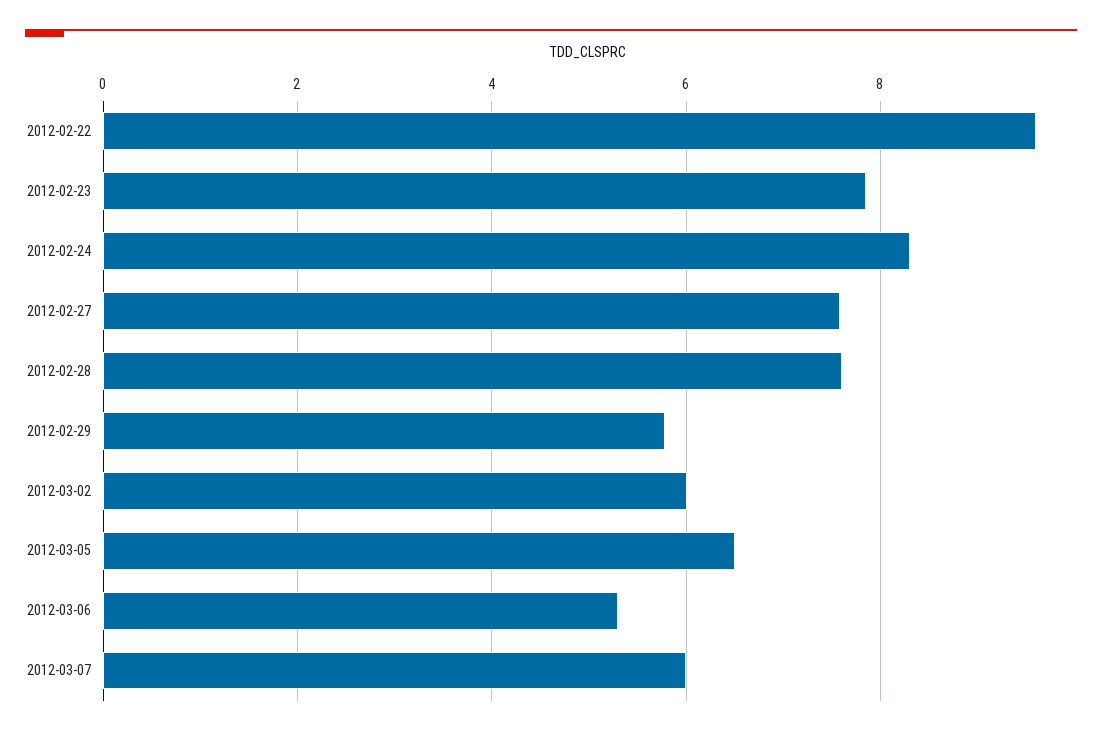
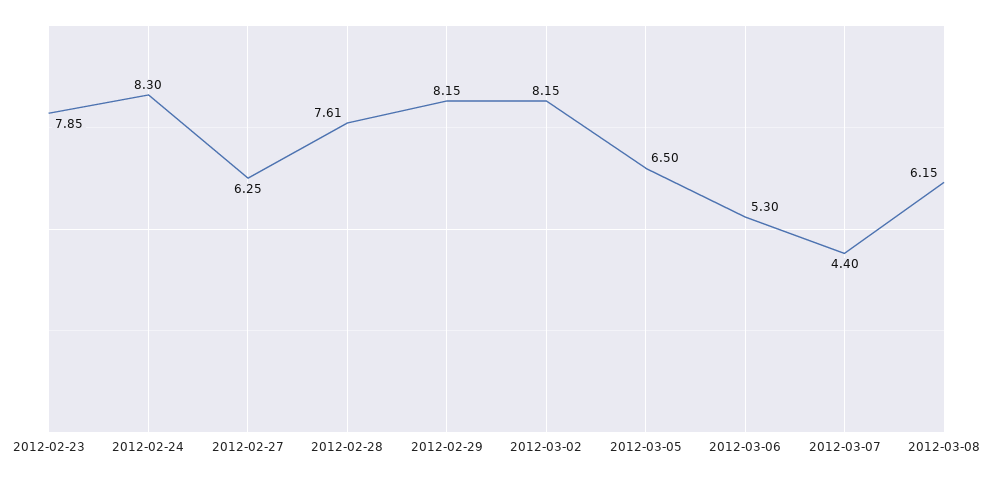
2012-02-22: 9.6 -> none
2012-02-27: 7.6 -> 6.25
2012-02-29: 5.8 -> 8.15
2012-03-02: 6 -> 8.15
2012-03-07: 6 -> 4.4
2012-03-08: none -> 6.15

